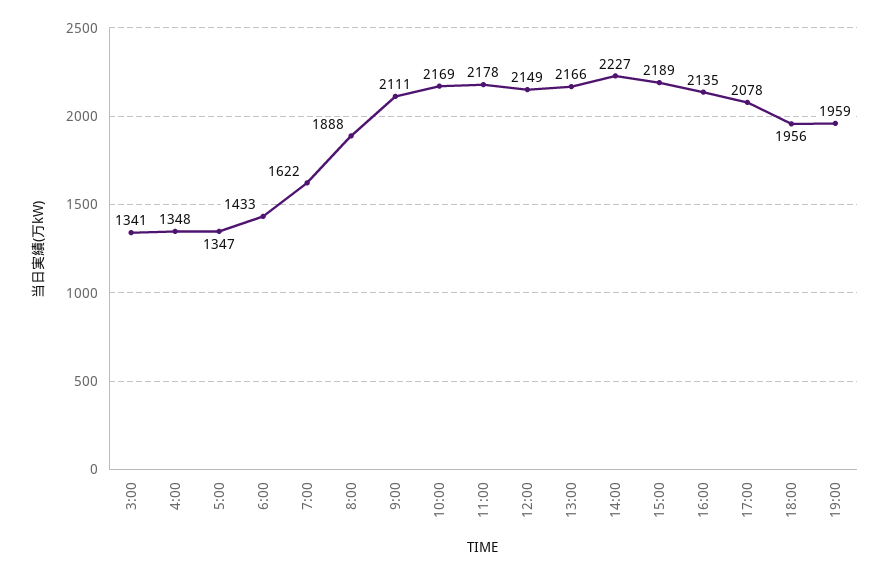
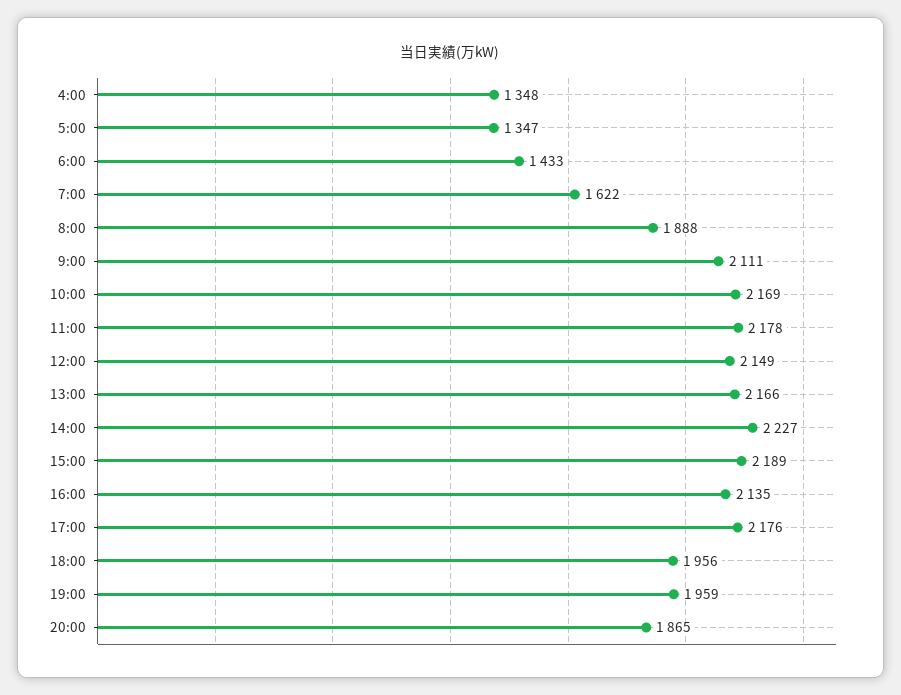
3:00: 1341 -> none
17:00: 2078 -> 2176
20:00: none -> 1865

